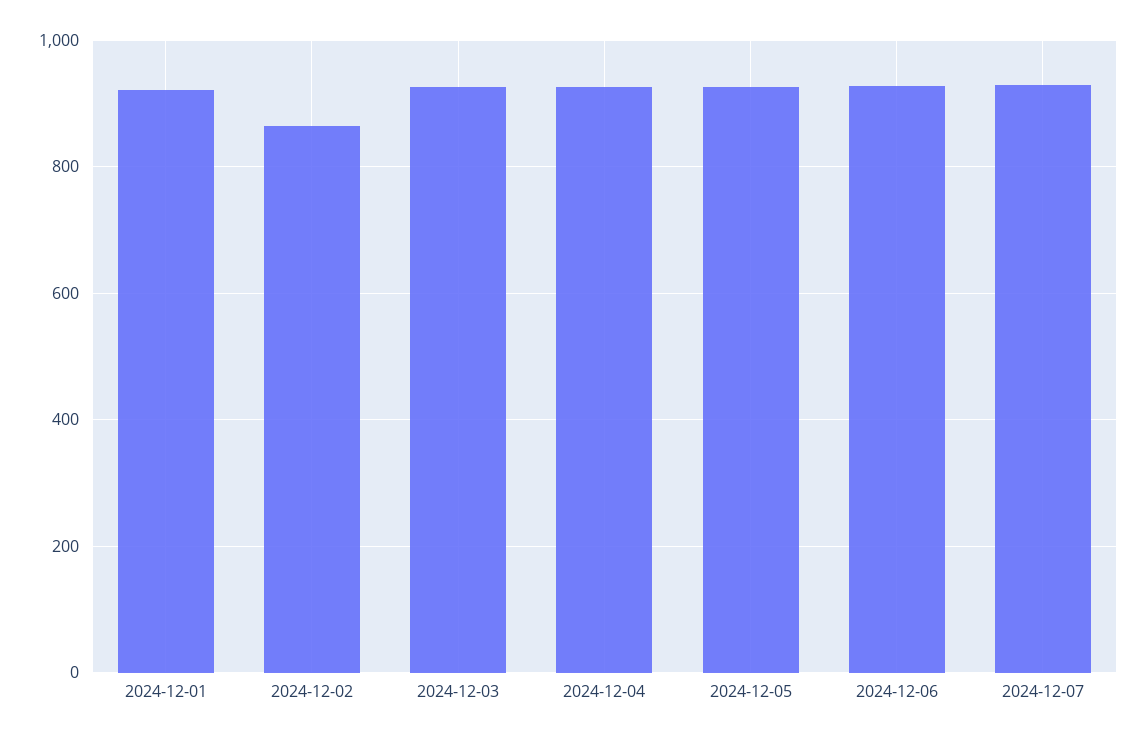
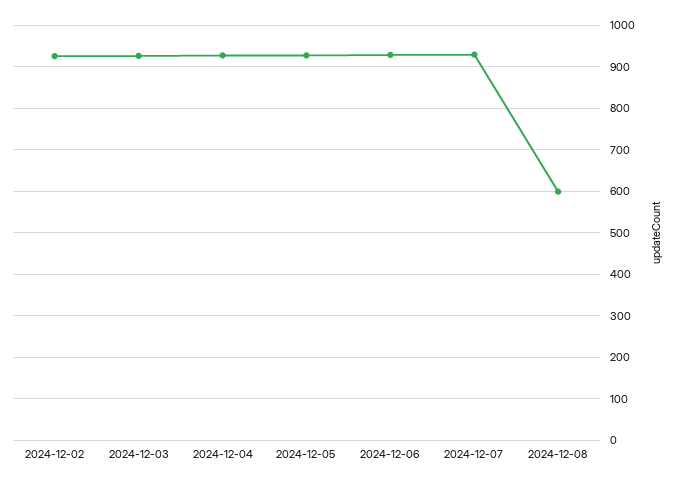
2024-12-01: 920 -> none
2024-12-02: 860 -> 920
2024-12-08: none -> 600

